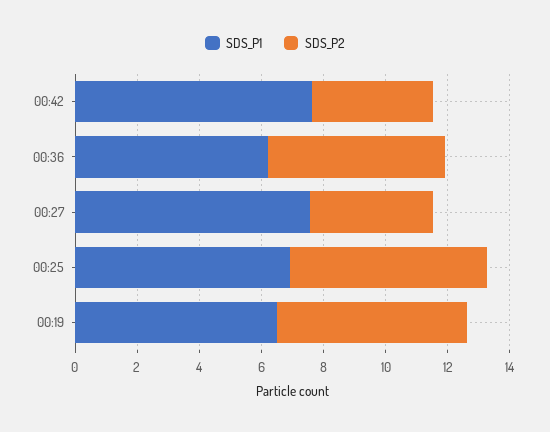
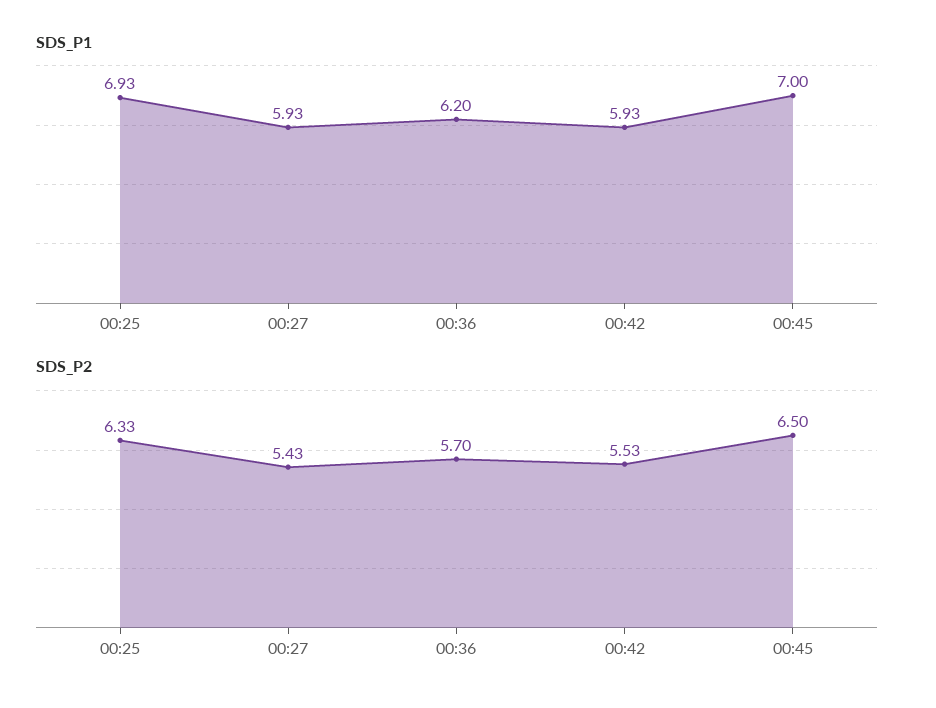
SDS_P1, 00:42: 7.5 -> 5.93
SDS_P2, 00:42: 4 -> 5.53
SDS_P1, 00:27: 7.5 -> 5.93
SDS_P2, 00:27: 4 -> 5.43
SDS_P1, 00:19: 6.5 -> none
SDS_P2, 00:19: 6 -> none
SDS_P1, 00:45: none -> 7
SDS_P2, 00:45: none -> 6.5

